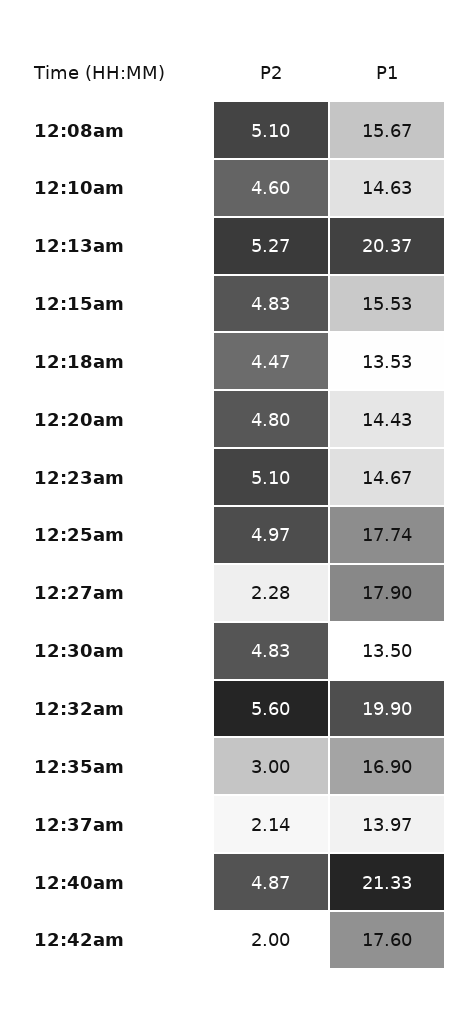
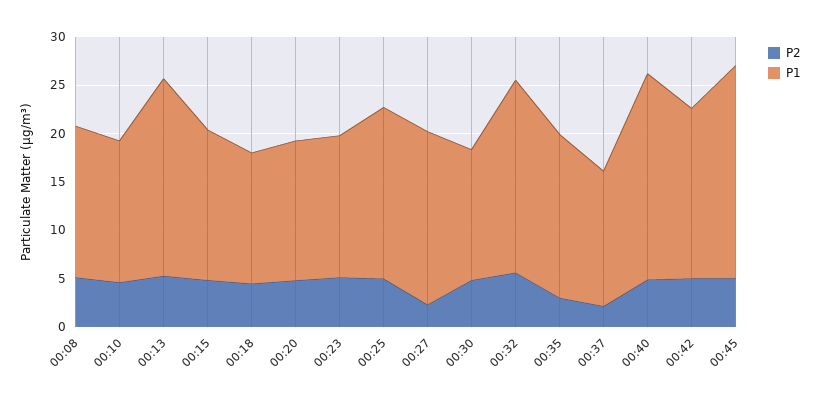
P2, 12:42am: 2 -> 5
P2, 00:45: none -> 5
P1, 00:45: none -> 22

